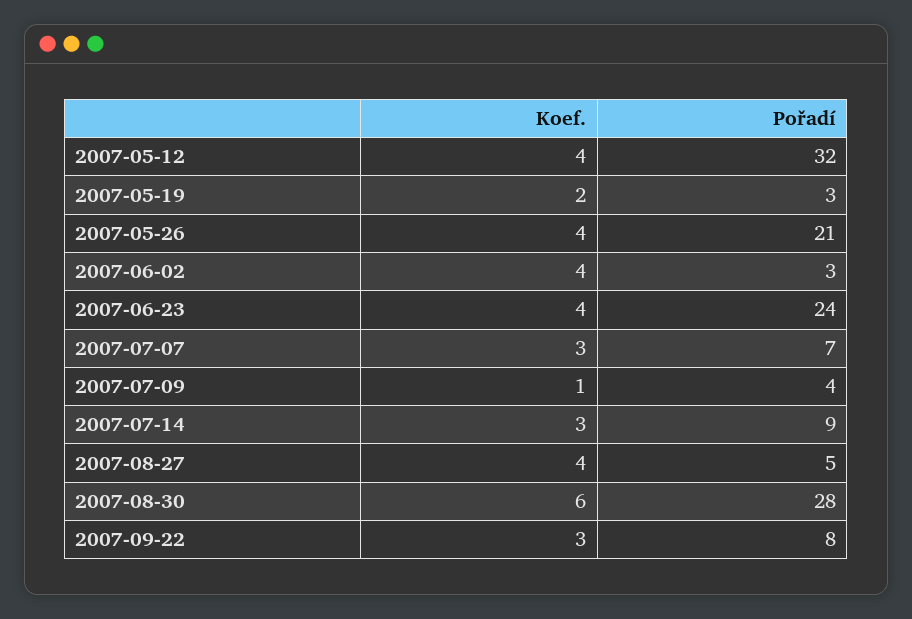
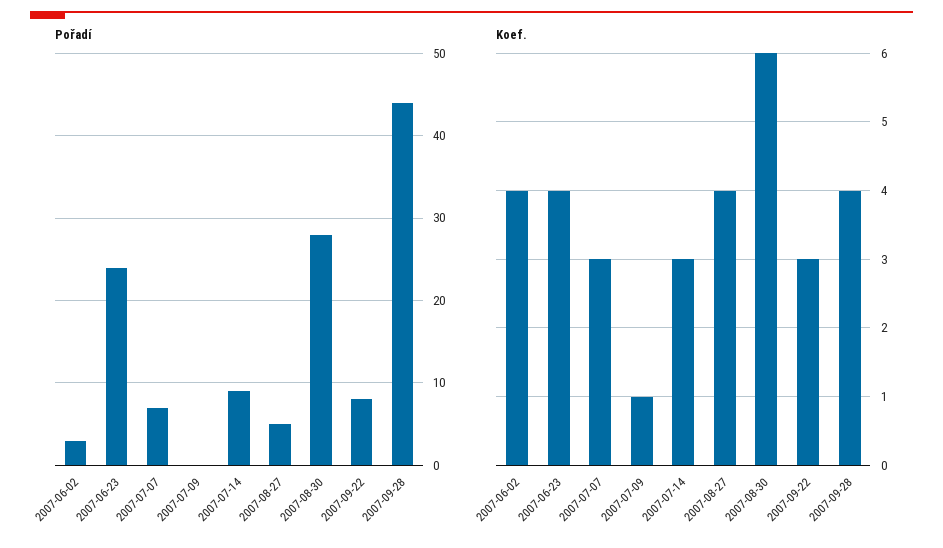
Koef., 2007-05-12: 4 -> none
Pořadí, 2007-05-12: 32 -> none
Koef., 2007-05-19: 2 -> none
Pořadí, 2007-05-19: 3 -> none
Koef., 2007-05-26: 4 -> none
Pořadí, 2007-05-26: 21 -> none
Pořadí, 2007-07-09: 4 -> 0
Pořadí, 2007-09-28: none -> 44
Koef., 2007-09-28: none -> 4

